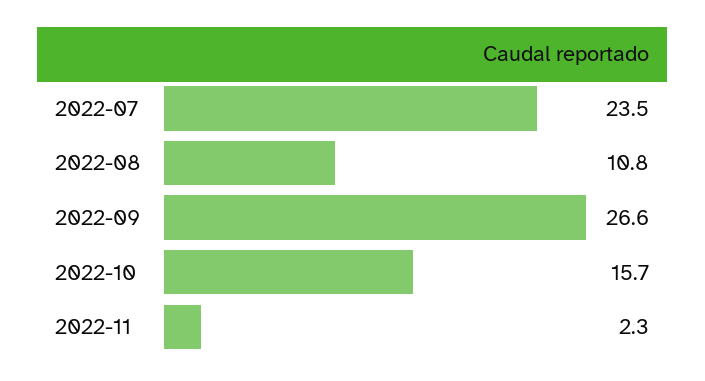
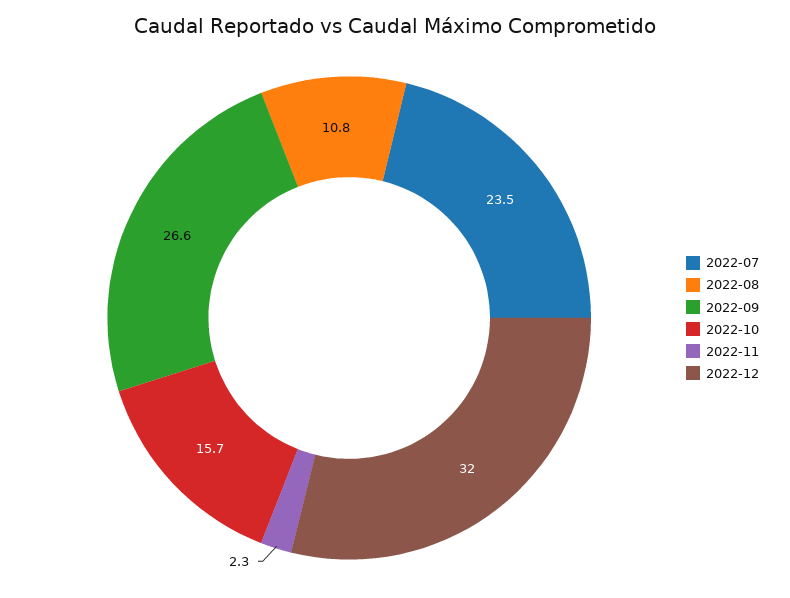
2022-12: none -> 32

